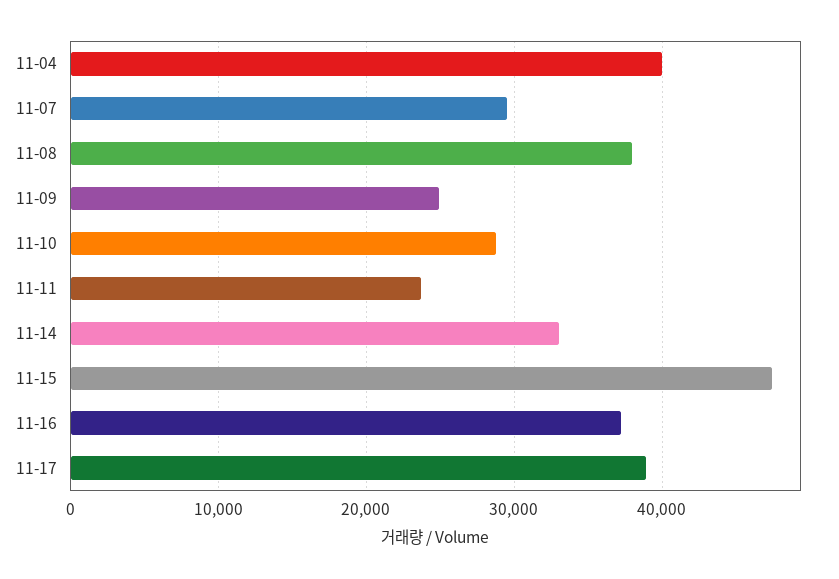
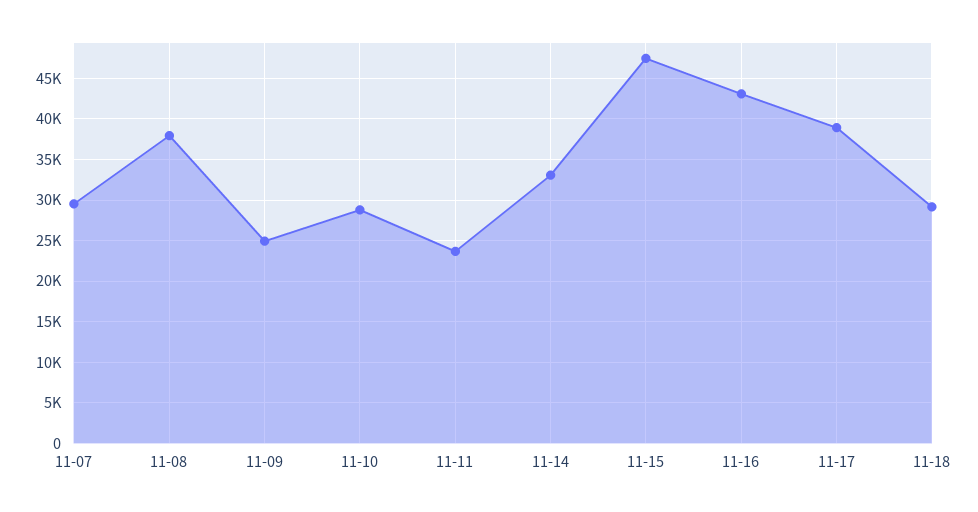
11-04: 40000 -> none
11-16: 37000 -> 43000
11-18: none -> 29000

